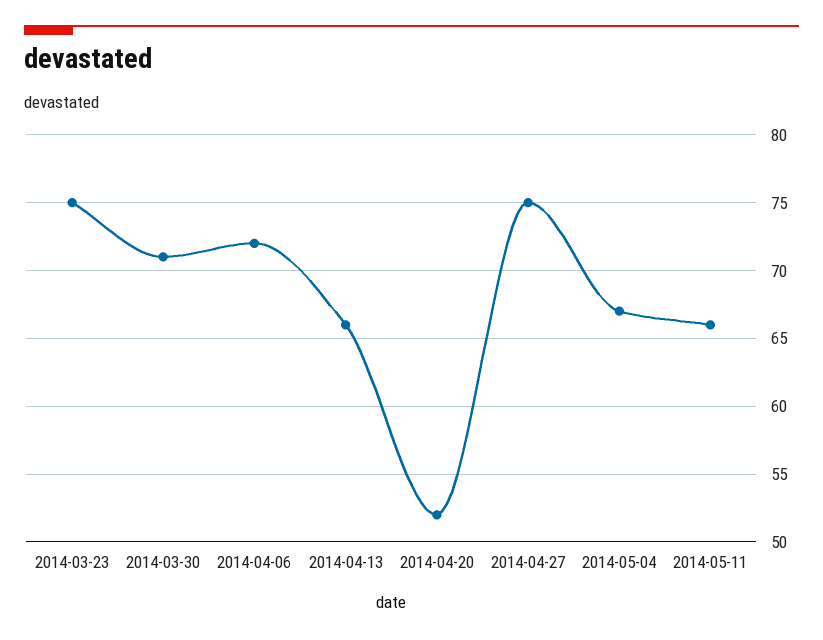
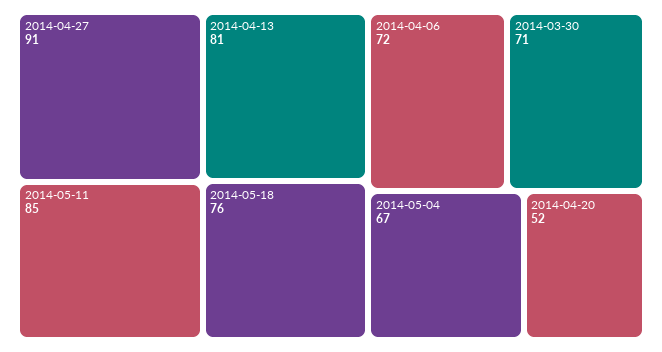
2014-03-23: 75 -> none
2014-04-13: 66 -> 81
2014-04-27: 75 -> 91
2014-05-11: 66 -> 85
2014-05-18: none -> 76

